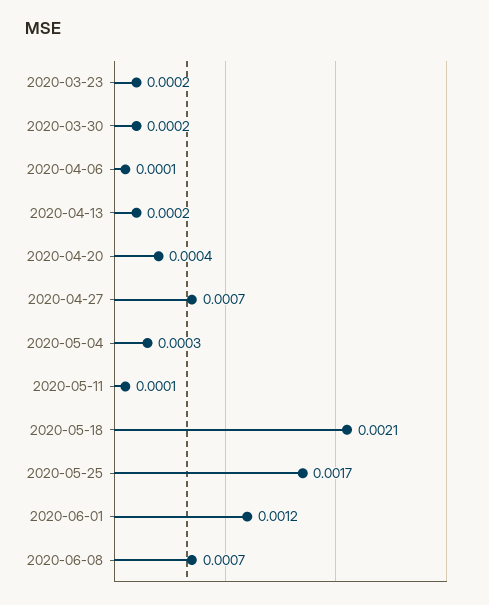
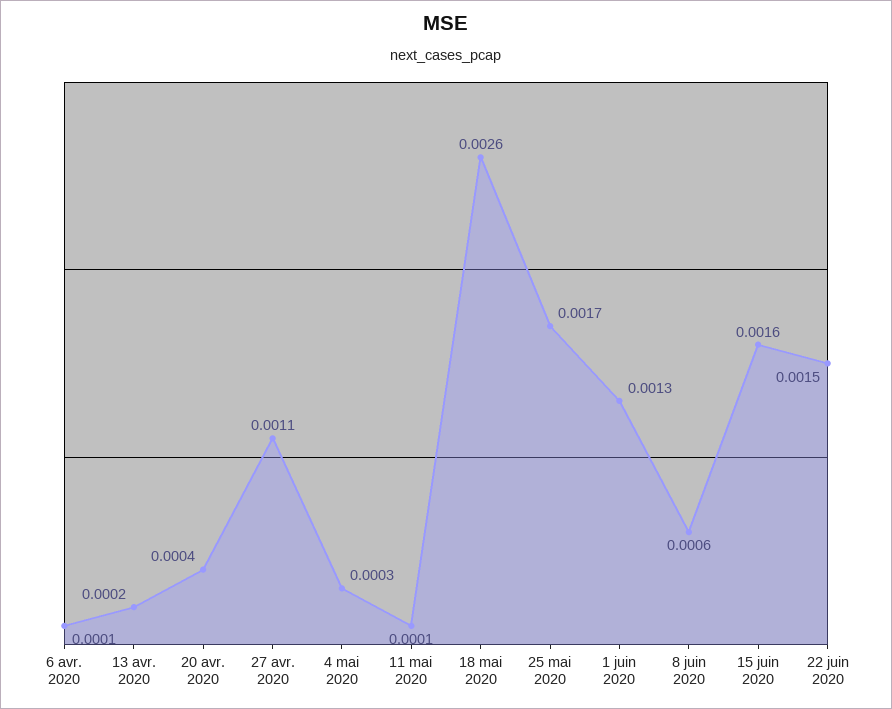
2020-03-23: 0.0002 -> none
2020-03-30: 0.0002 -> none
2020-04-27: 0.0007 -> 0.0011
2020-05-18: 0.0021 -> 0.0026
2020-06-01: 0.0012 -> 0.0013
2020-06-08: 0.0007 -> 0.0006
15 juin 2020: none -> 0.0016
22 juin 2020: none -> 0.0015

